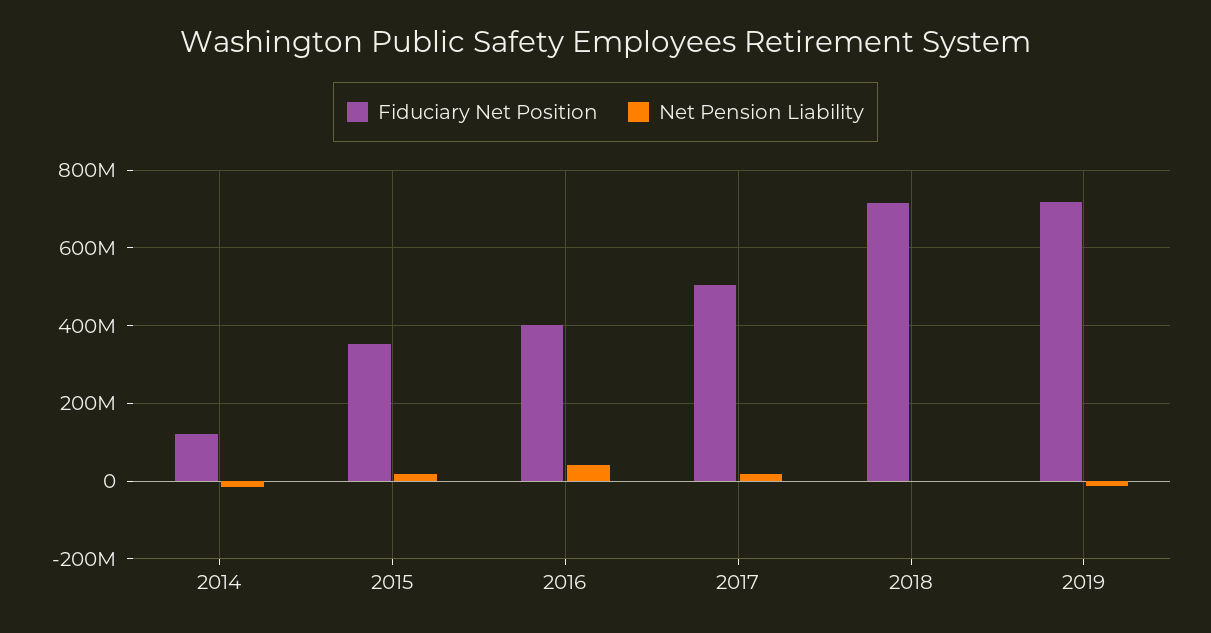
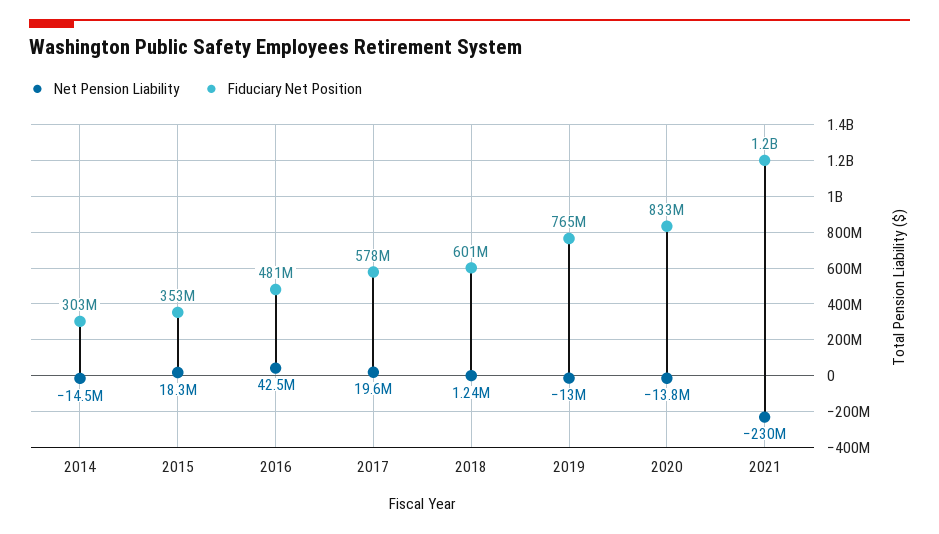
Fiduciary Net Position, 2014: 120000000 -> 303000000
Fiduciary Net Position, 2016: 400000000 -> 481000000
Fiduciary Net Position, 2017: 500000000 -> 578000000
Fiduciary Net Position, 2018: 720000000 -> 601000000
Fiduciary Net Position, 2019: 720000000 -> 765000000
Net Pension Liability, 2020: none -> -13800000
Fiduciary Net Position, 2020: none -> 833000000
Net Pension Liability, 2021: none -> -230000000
Fiduciary Net Position, 2021: none -> 1200000000

